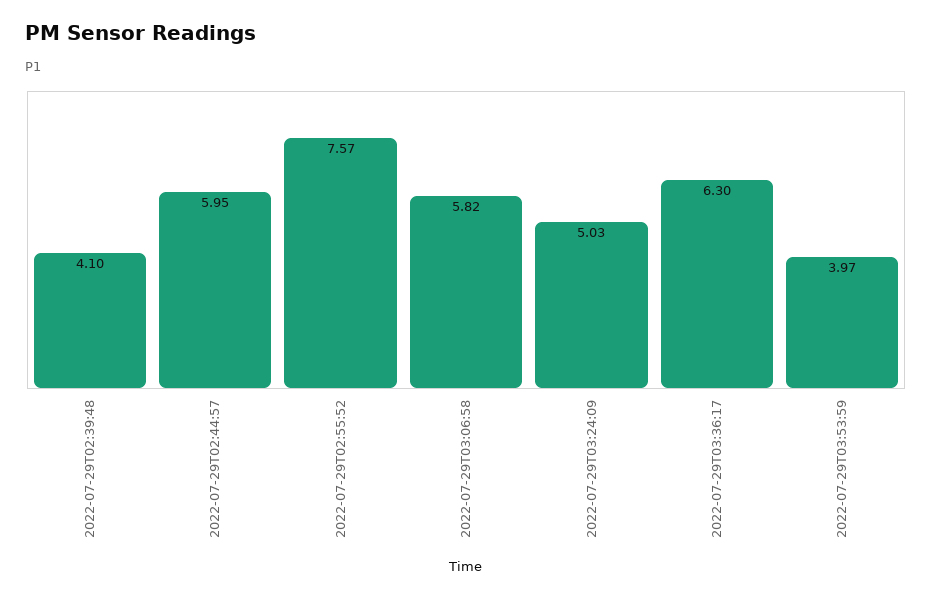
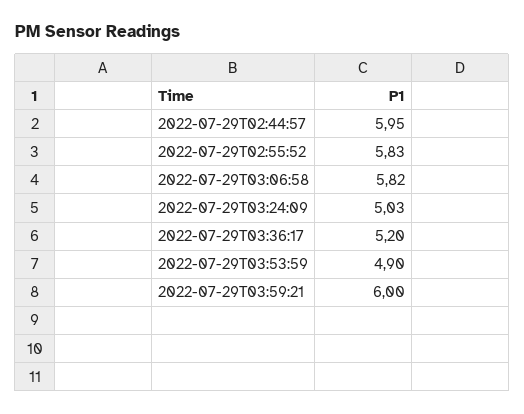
2022-07-29T02:39:48: 4.1 -> none
2022-07-29T02:55:52: 7.57 -> 5.83
2022-07-29T03:36:17: 6.3 -> 5.2
2022-07-29T03:53:59: 3.97 -> 4.9
2022-07-29T03:59:21: none -> 6

